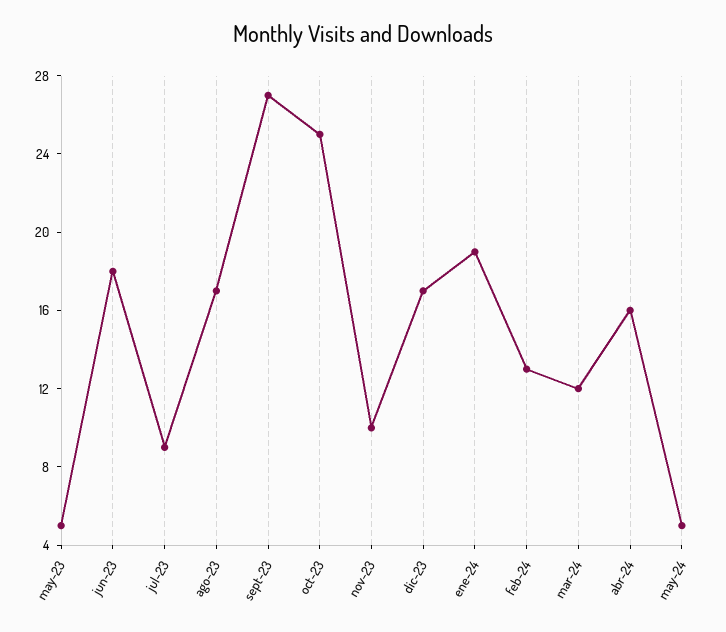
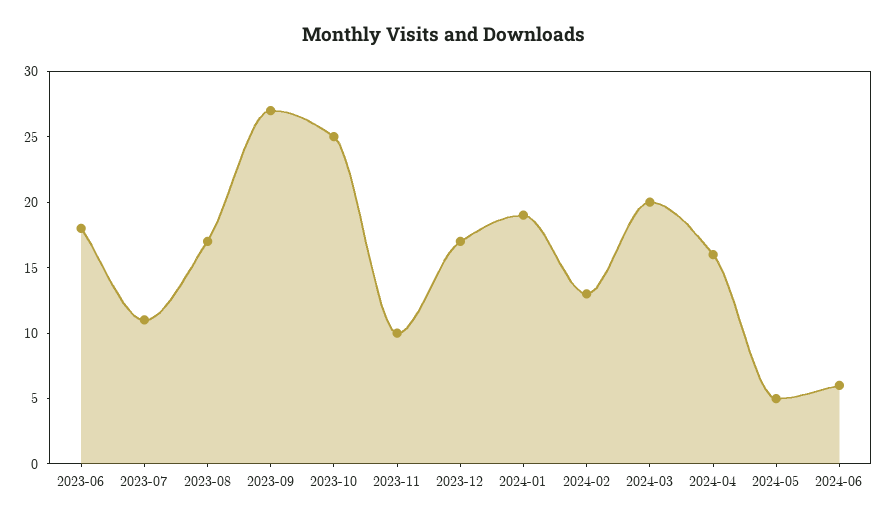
may-23: 5 -> none
jul-23: 9 -> 11
mar-24: 12 -> 20
2024-06: none -> 6

